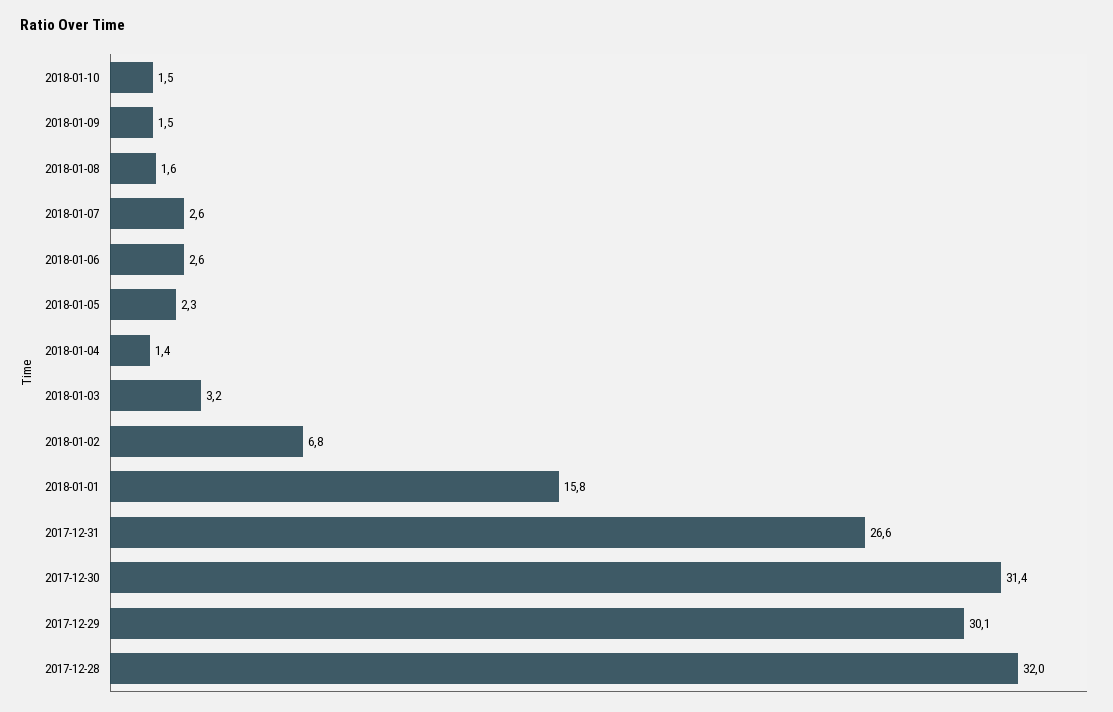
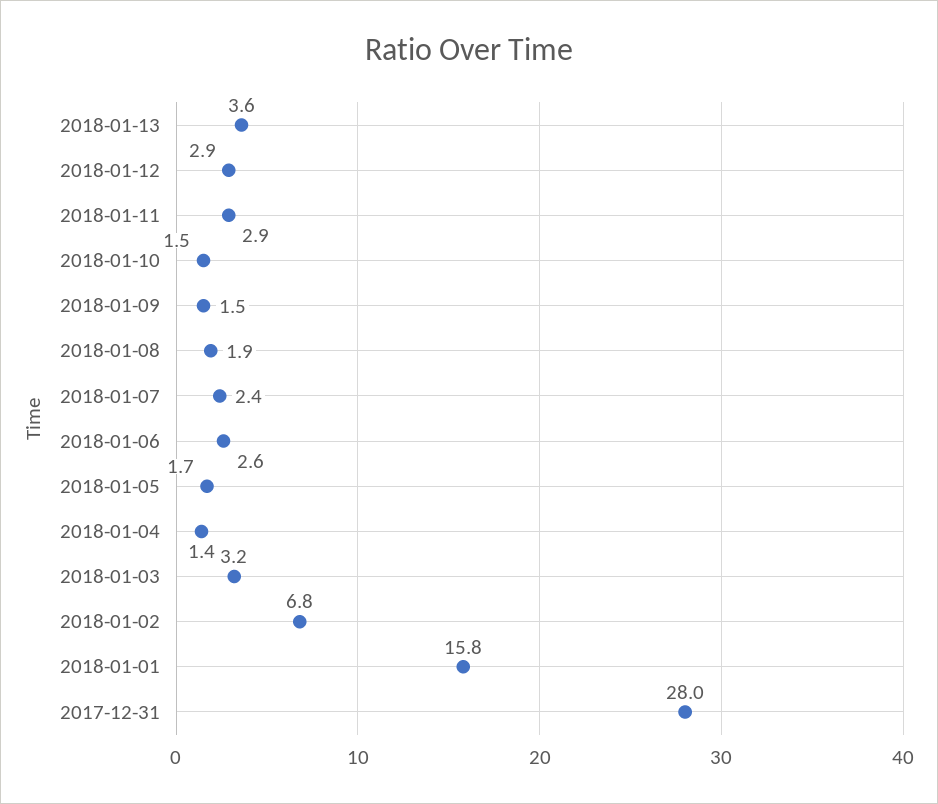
2018-01-08: 1.6 -> 1.9
2018-01-07: 2.6 -> 2.4
2018-01-05: 2.3 -> 1.7
2017-12-31: 26.6 -> 28
2017-12-30: 31.4 -> none
2017-12-29: 30.1 -> none
2017-12-28: 32 -> none
2018-01-13: none -> 3.6
2018-01-12: none -> 2.9
2018-01-11: none -> 2.9

